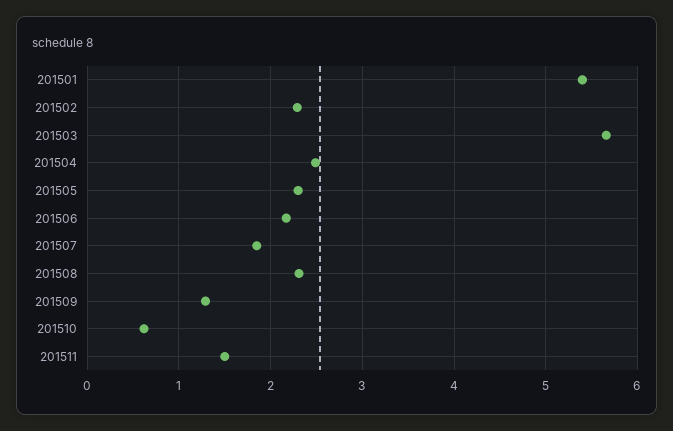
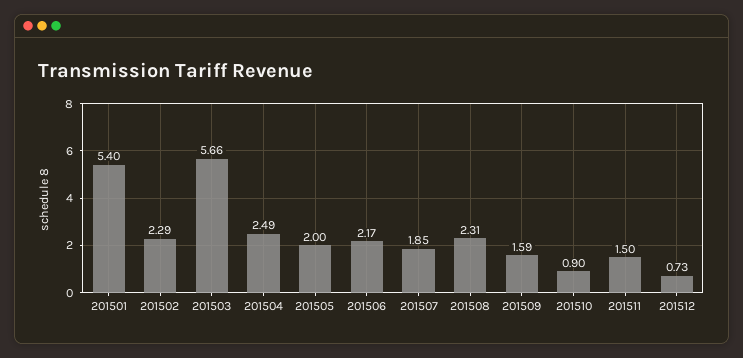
201505: 2.3 -> 2
201509: 1.3 -> 1.59
201510: 0.6 -> 0.9
201512: none -> 0.73

